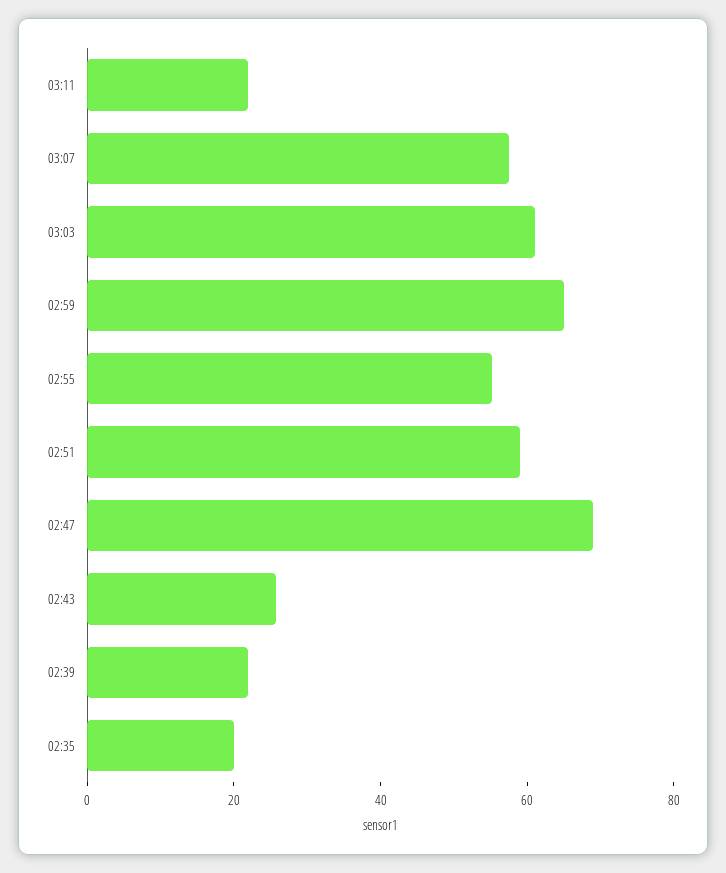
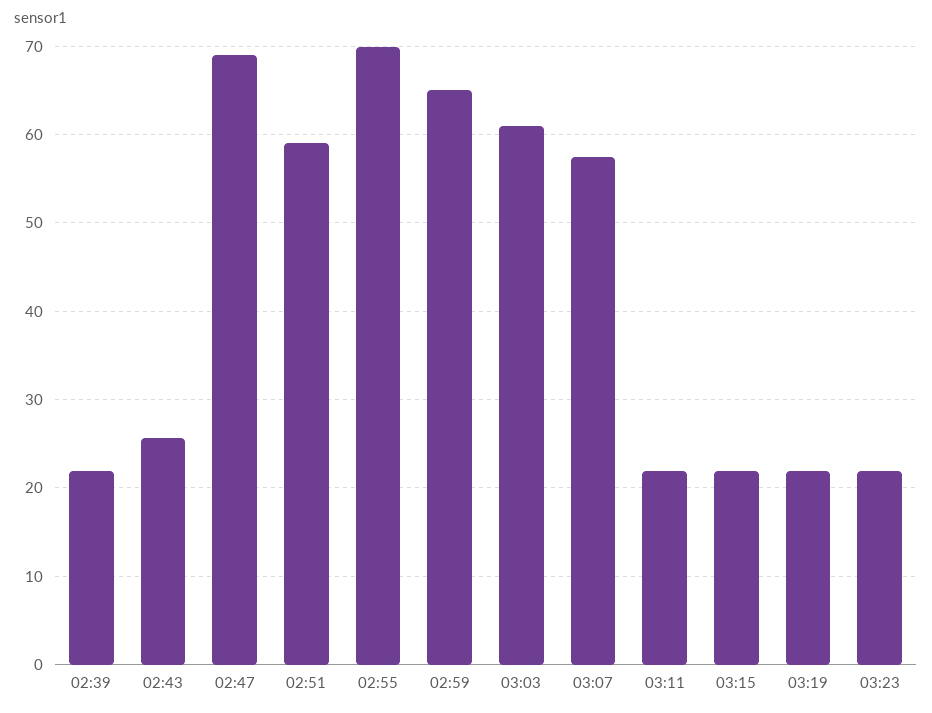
02:55: 55 -> 70
02:35: 20 -> none
03:15: none -> 22
03:19: none -> 22
03:23: none -> 22

